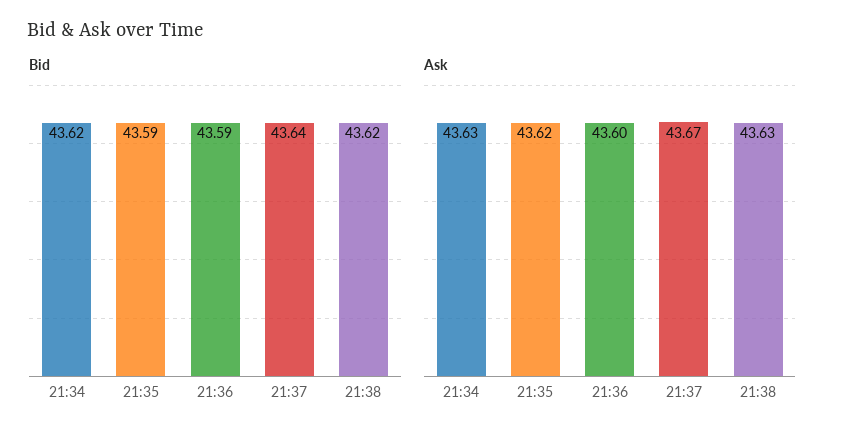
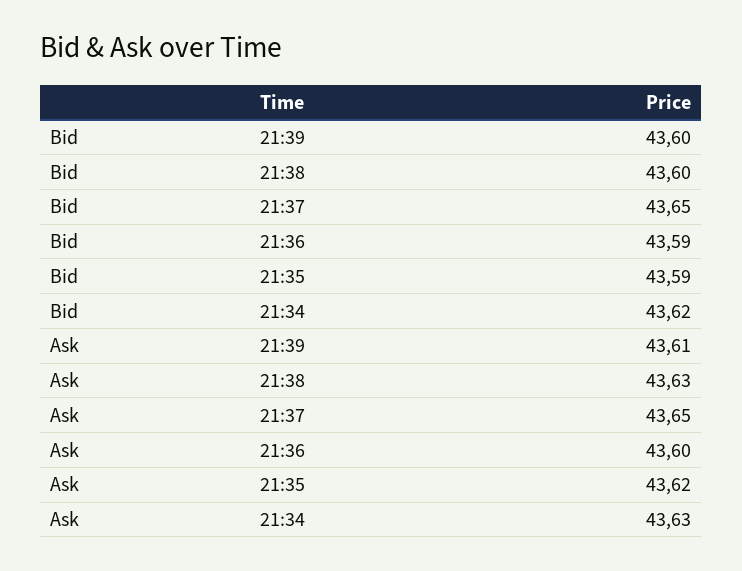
Bid, 21:37: 43.64 -> 43.65
Bid, 21:38: 43.62 -> 43.6
Ask, 21:37: 43.67 -> 43.65
Bid, 21:39: none -> 43.6
Ask, 21:39: none -> 43.61

